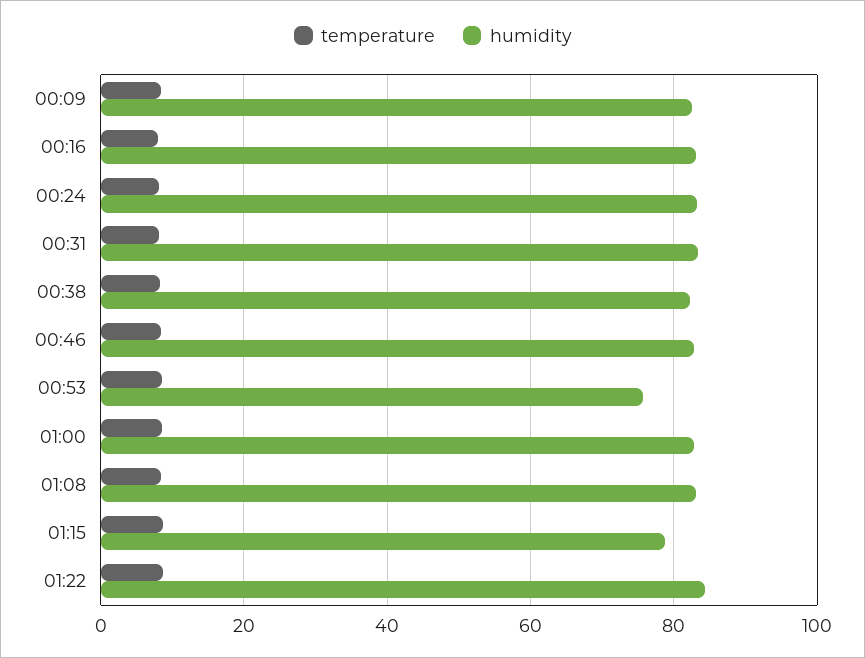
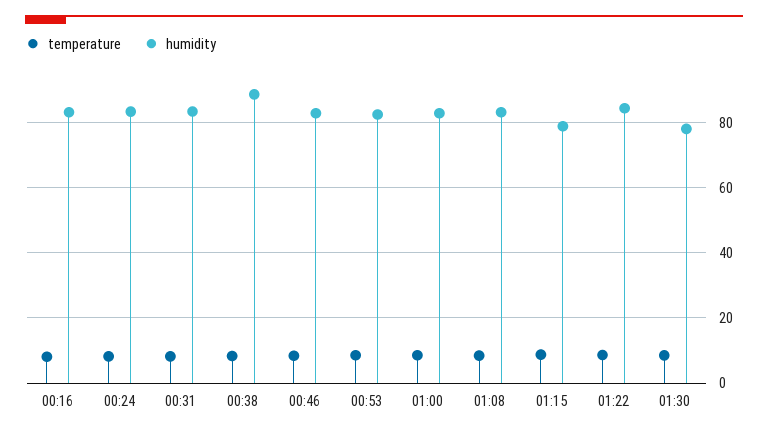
temperature, 00:09: 8 -> none
humidity, 00:09: 82 -> none
humidity, 00:38: 82 -> 88
humidity, 00:53: 76 -> 82
temperature, 01:30: none -> 8
humidity, 01:30: none -> 78

